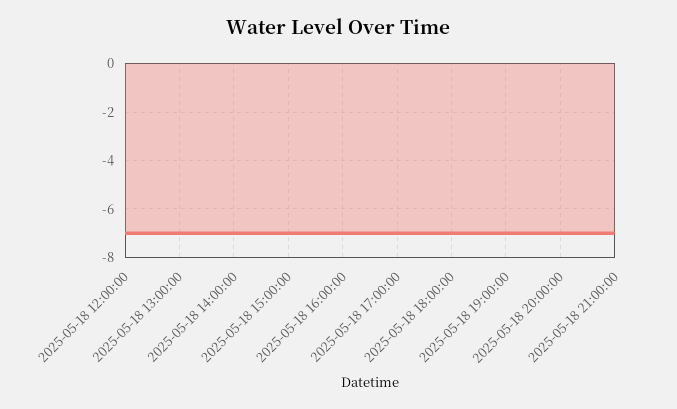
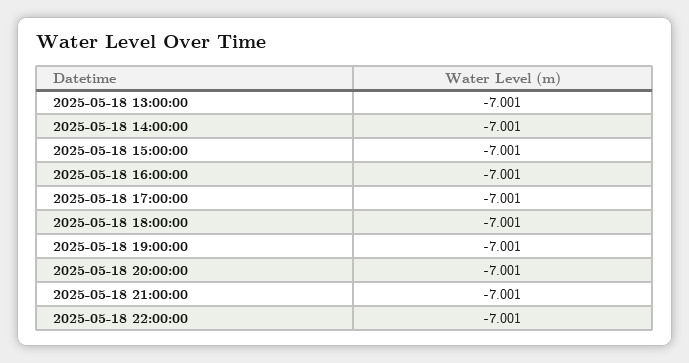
2025-05-18 12:00:00: -7 -> none
2025-05-18 22:00:00: none -> -7.001

